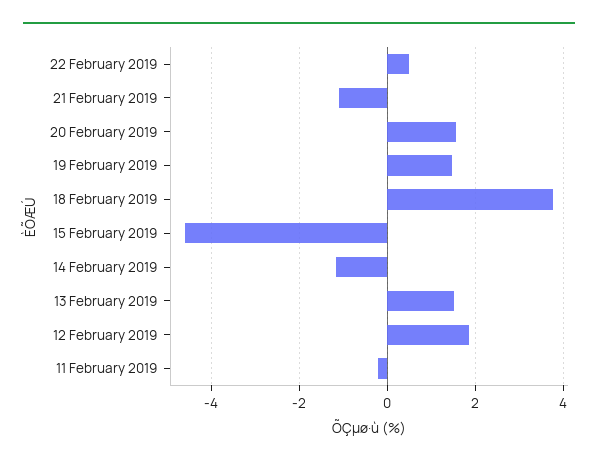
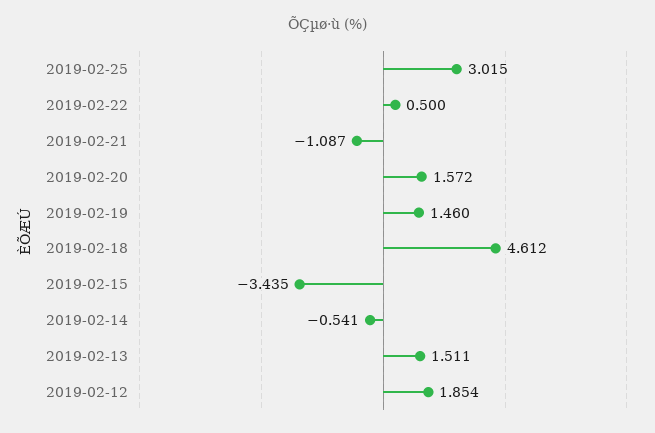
18 February 2019: 3.8 -> 4.612
15 February 2019: -4.6 -> -3.435
14 February 2019: -1.2 -> -0.541
11 February 2019: -0.2 -> none
2019-02-25: none -> 3.015

